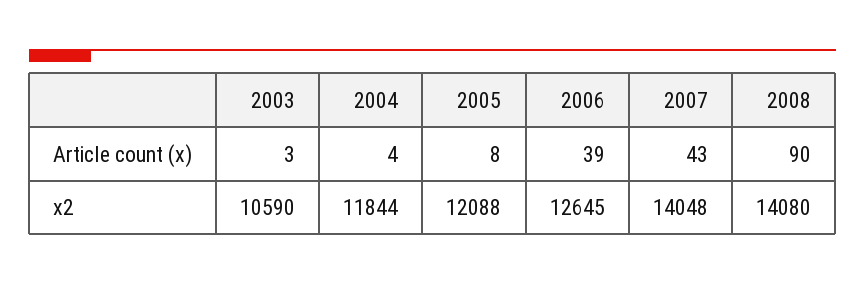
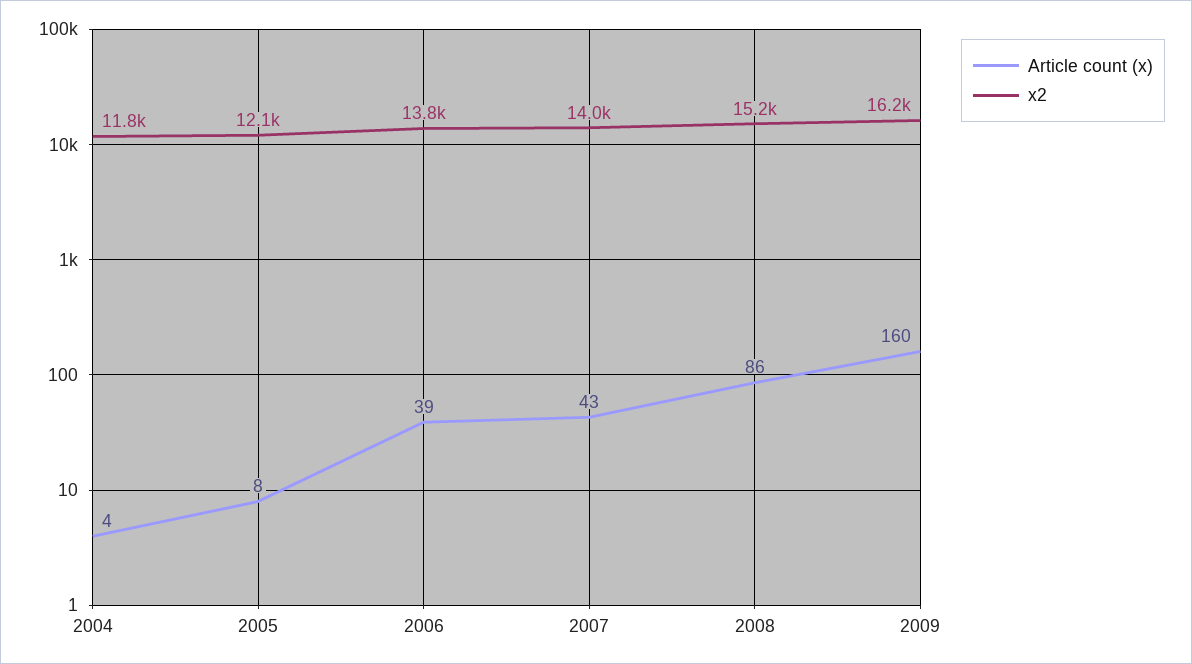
Article count (x), 2003: 3 -> none
Article count (x), 2008: 90 -> 86
x2, 2003: 10590 -> none
x2, 2006: 12645 -> 13800
x2, 2008: 14080 -> 15200
Article count (x), 2009: none -> 160
x2, 2009: none -> 16200

